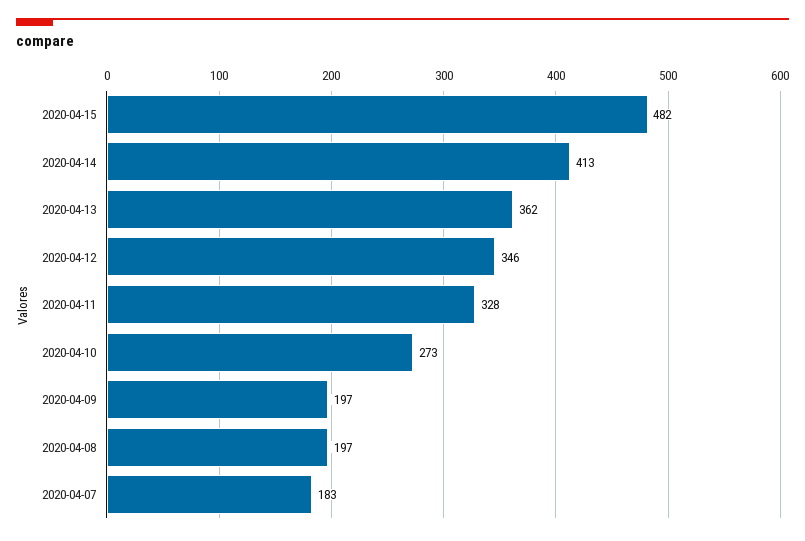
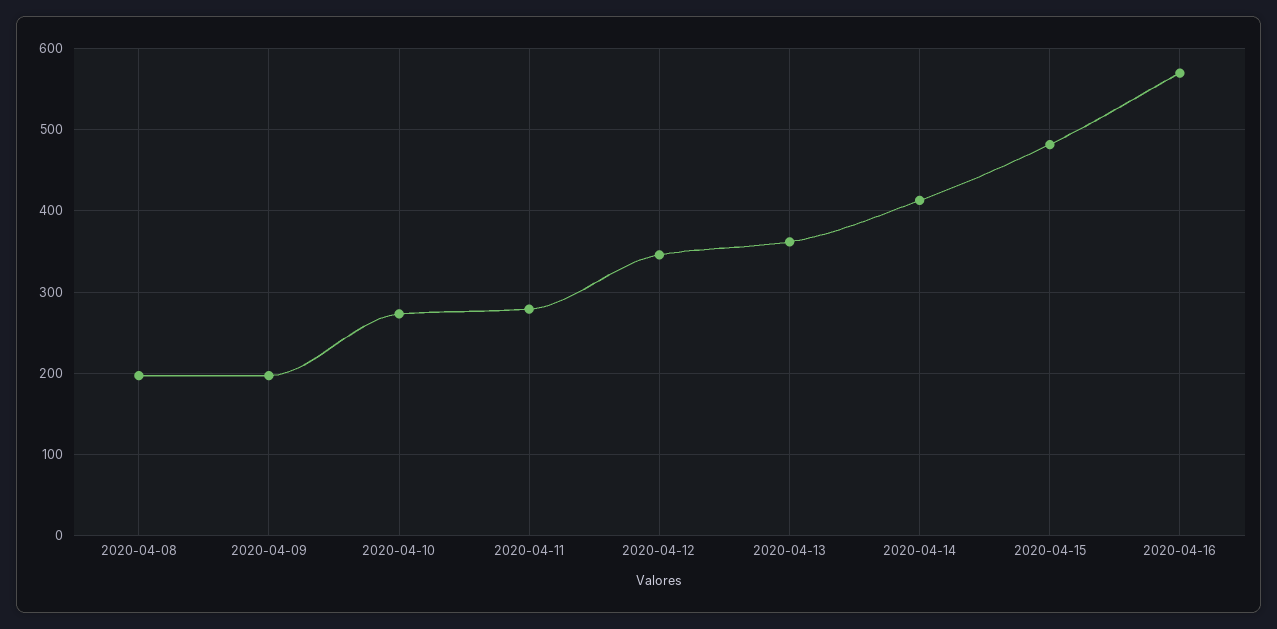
2020-04-11: 328 -> 280
2020-04-07: 183 -> none
2020-04-16: none -> 570

